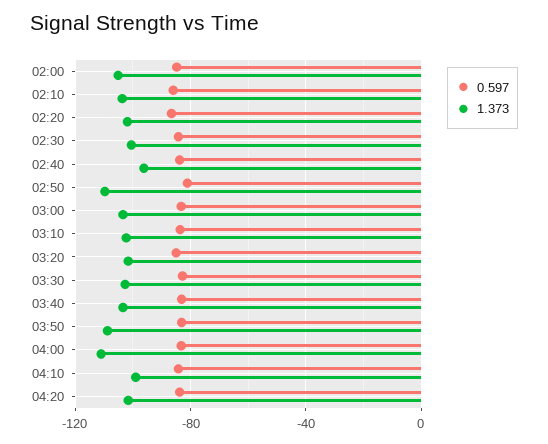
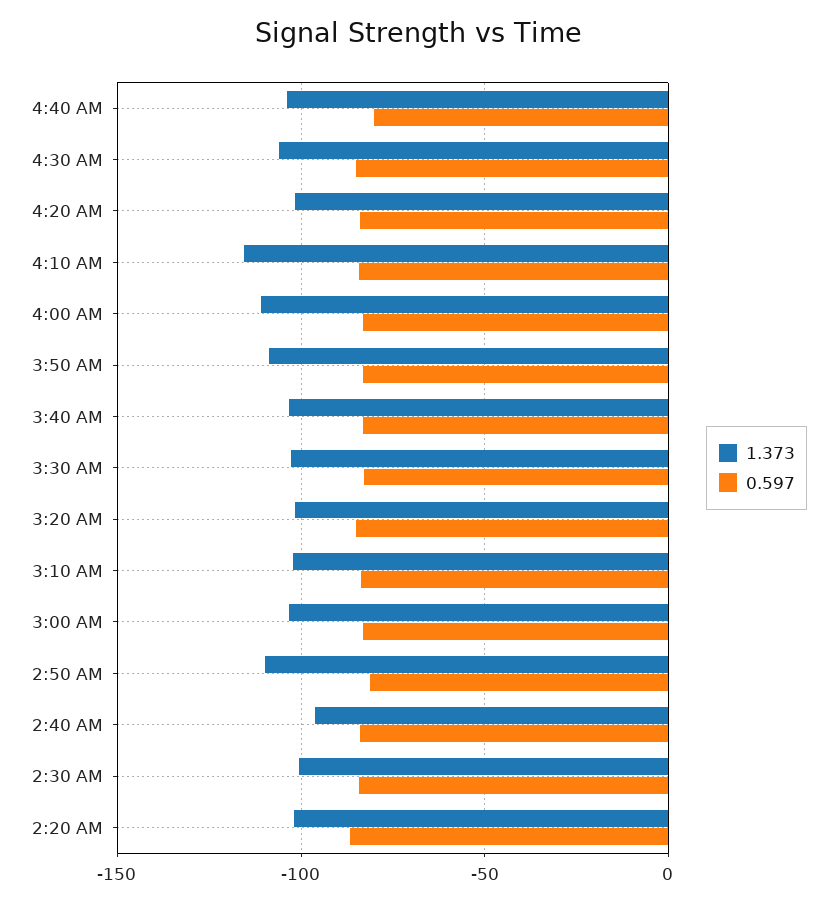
0.597, 02:00: -85 -> none
1.373, 02:00: -105 -> none
0.597, 02:10: -85 -> none
1.373, 02:10: -105 -> none
1.373, 04:10: -100 -> -115
1.373, 4:40 AM: none -> -105
0.597, 4:40 AM: none -> -80
1.373, 4:30 AM: none -> -105
0.597, 4:30 AM: none -> -85

